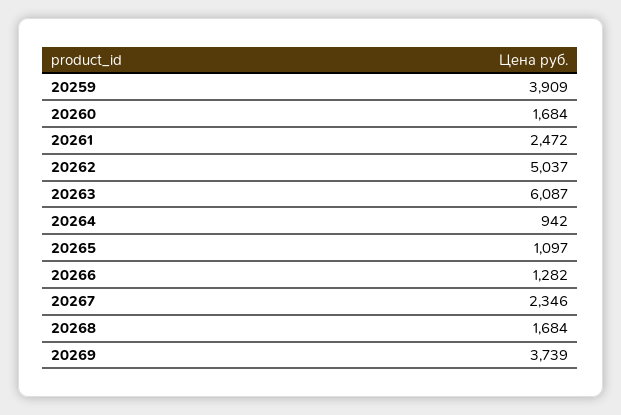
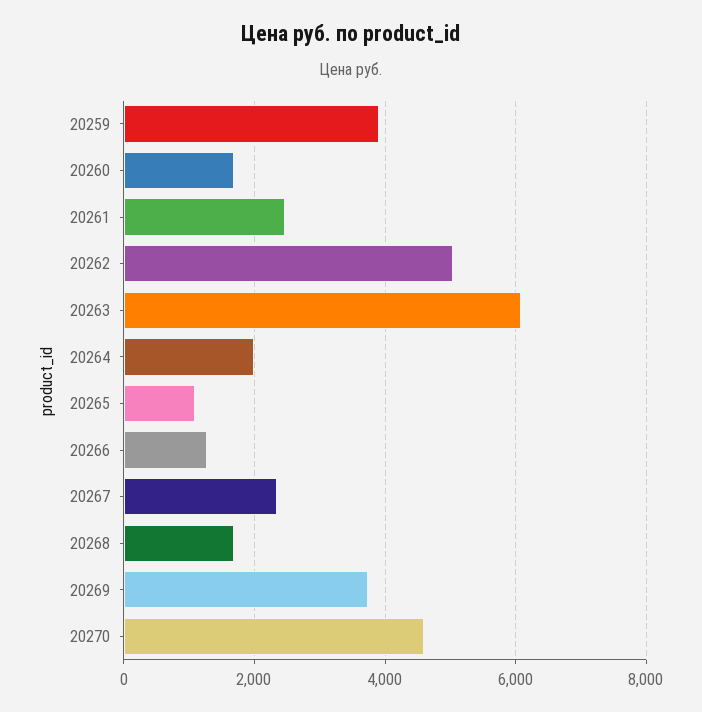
20264: 942 -> 2000
20270: none -> 4600

